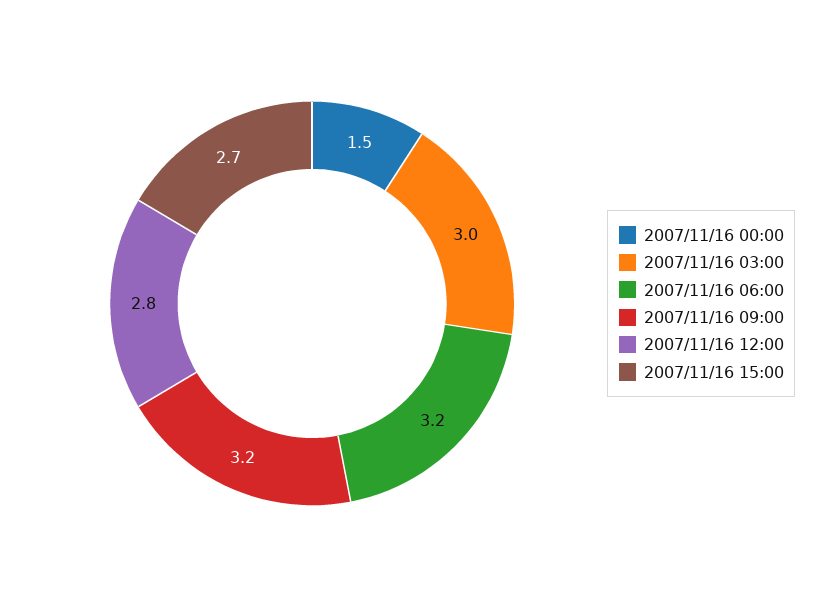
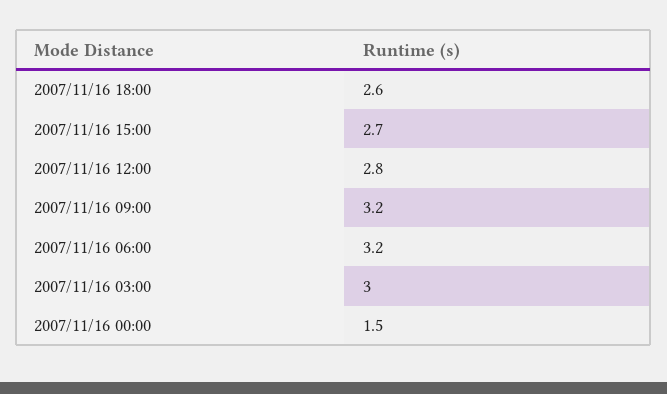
2007/11/16 18:00: none -> 2.6

